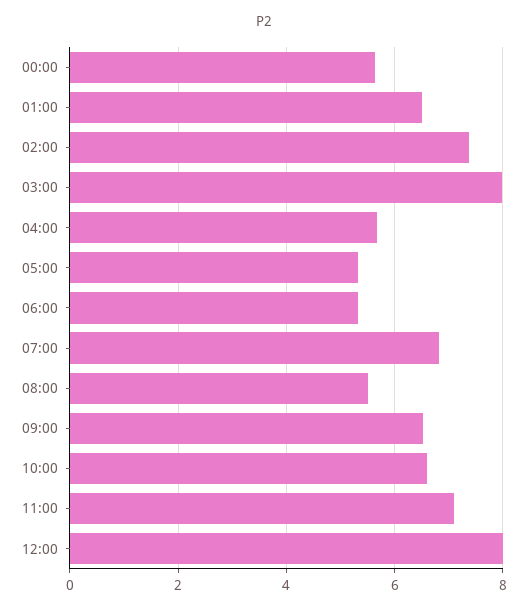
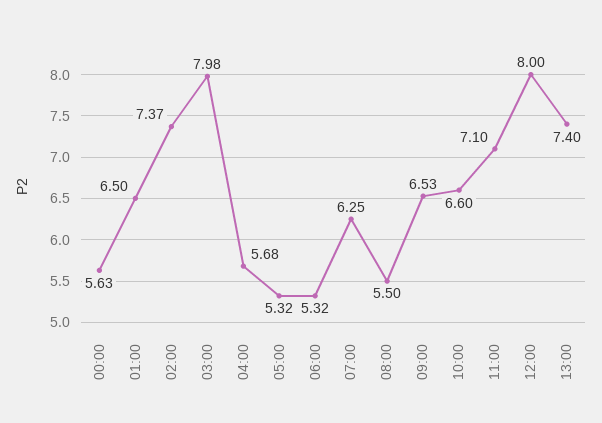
07:00: 6.8 -> 6.25
13:00: none -> 7.4

